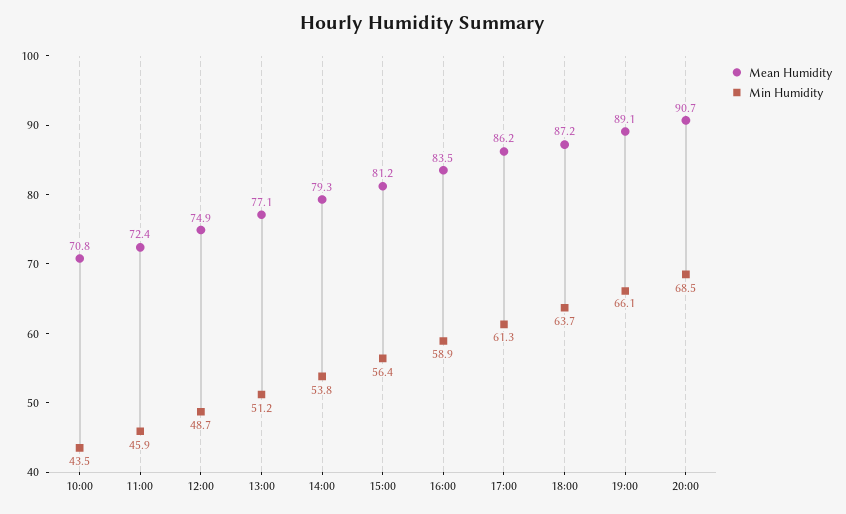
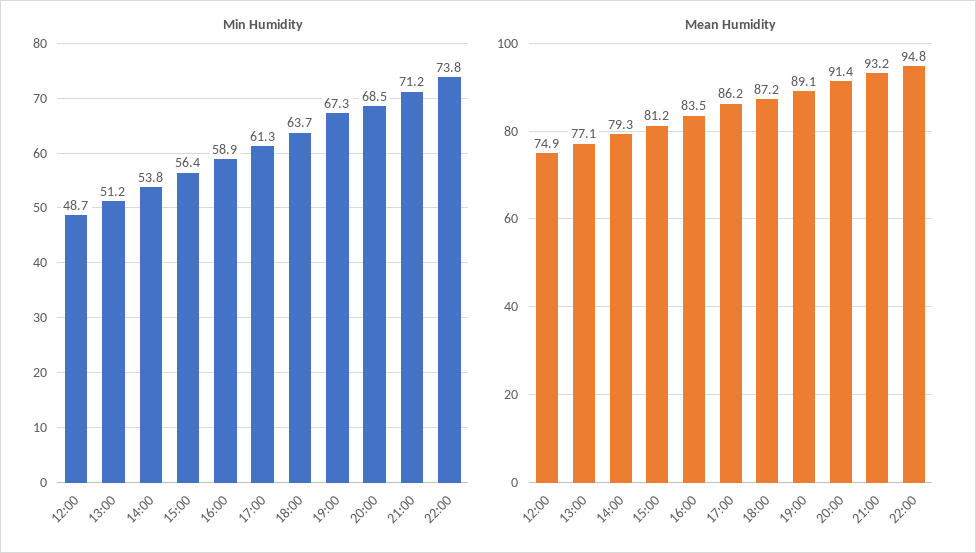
Mean Humidity, 10:00: 70.8 -> none
Min Humidity, 10:00: 43.5 -> none
Mean Humidity, 11:00: 72.4 -> none
Min Humidity, 11:00: 45.9 -> none
Min Humidity, 19:00: 66.1 -> 67.3
Mean Humidity, 20:00: 90.7 -> 91.4
Min Humidity, 21:00: none -> 71.2
Min Humidity, 22:00: none -> 73.8
Mean Humidity, 21:00: none -> 93.2
Mean Humidity, 22:00: none -> 94.8

